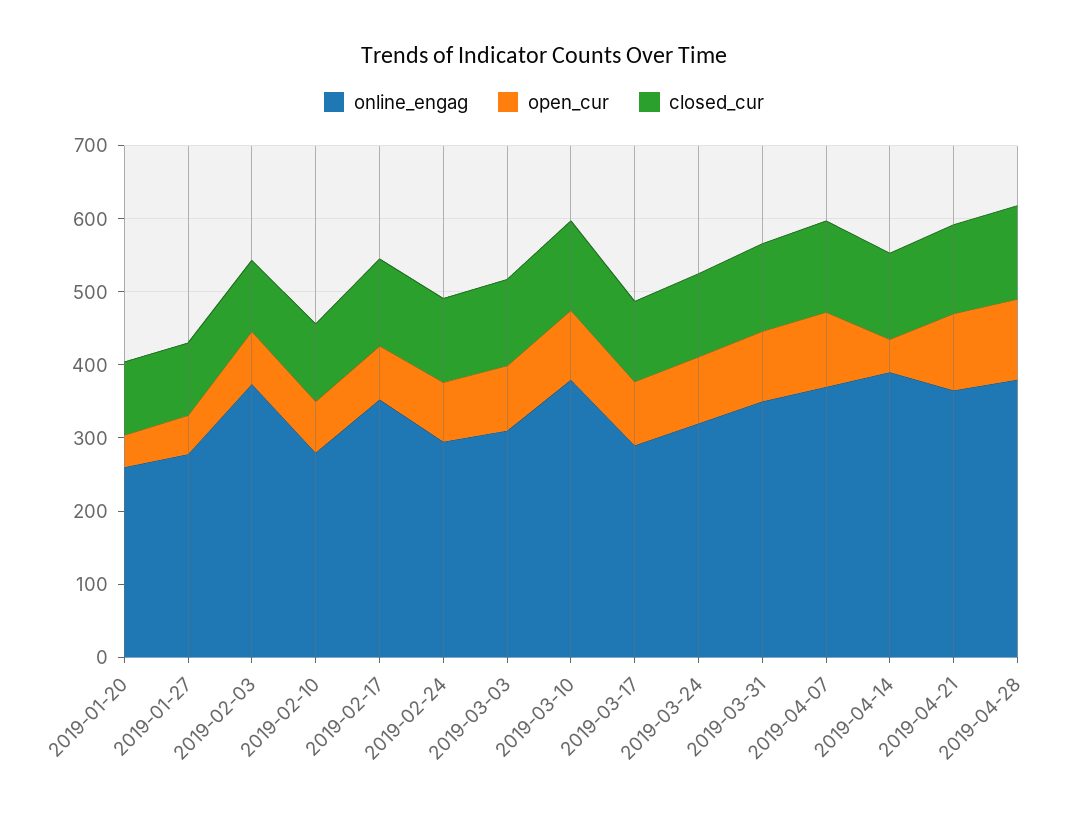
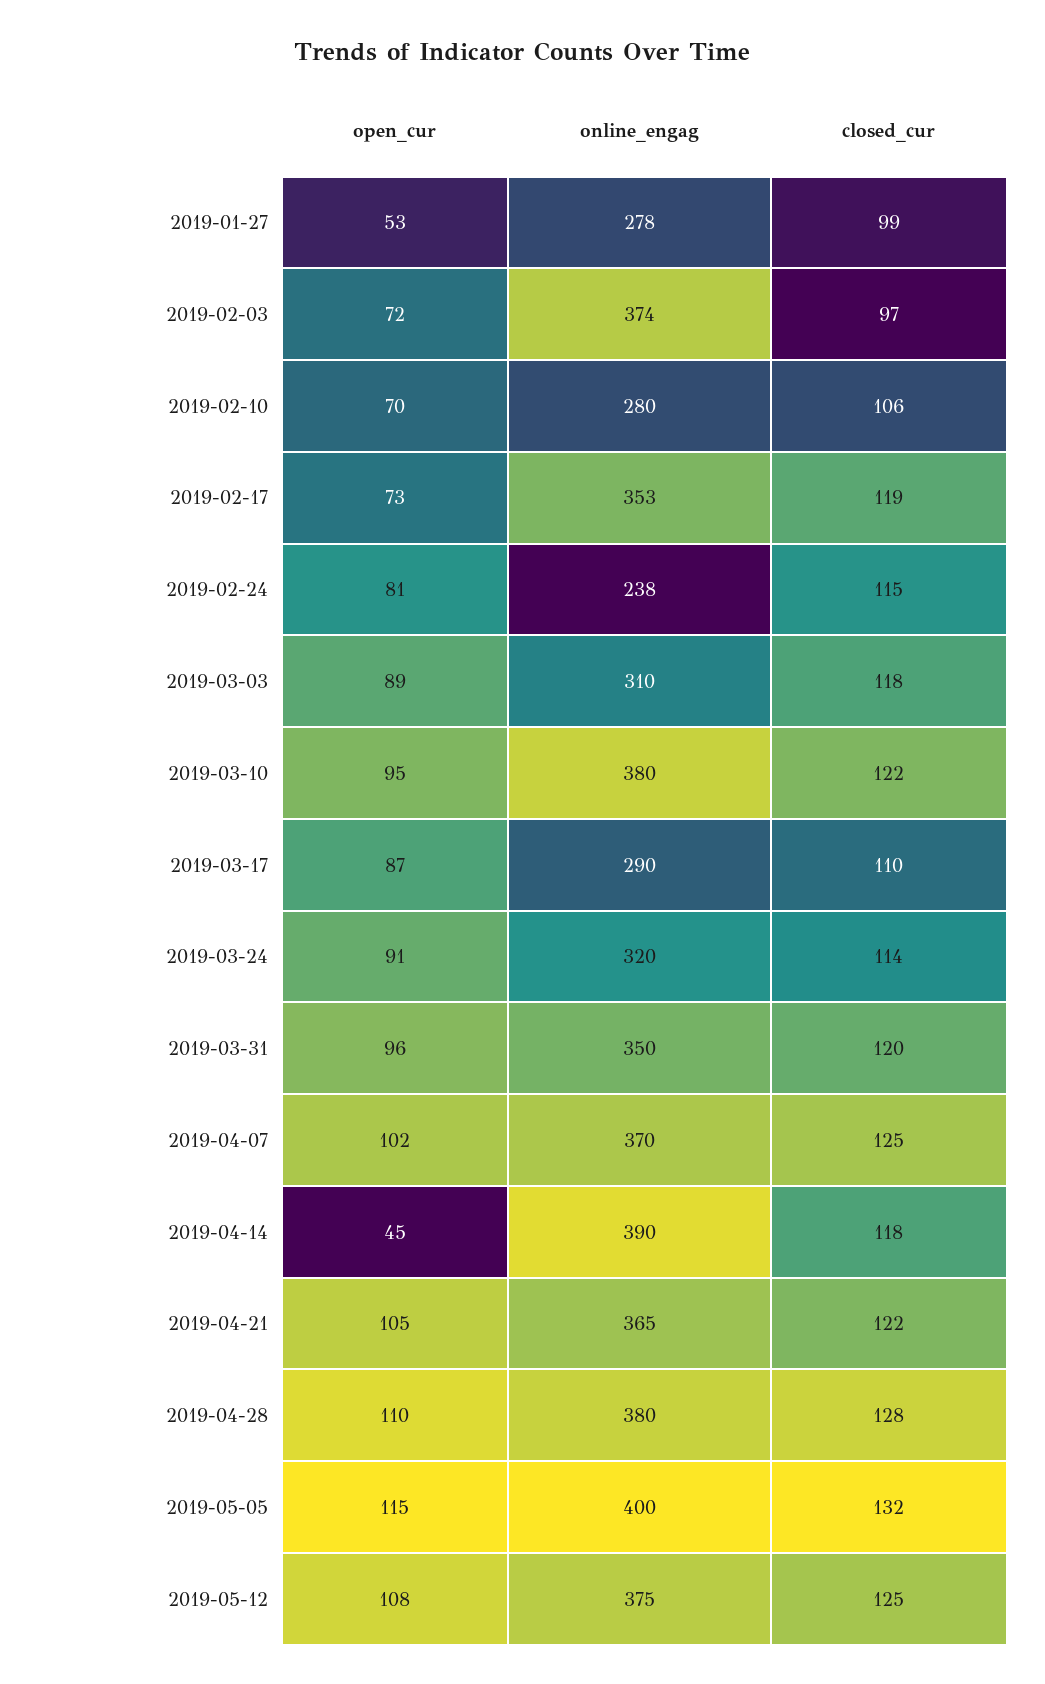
online_engag, 2019-01-20: 260 -> none
open_cur, 2019-01-20: 40 -> none
closed_cur, 2019-01-20: 100 -> none
online_engag, 2019-02-24: 300 -> 238
open_cur, 2019-05-05: none -> 115
online_engag, 2019-05-05: none -> 400
closed_cur, 2019-05-05: none -> 132
open_cur, 2019-05-12: none -> 108
online_engag, 2019-05-12: none -> 375
closed_cur, 2019-05-12: none -> 125

